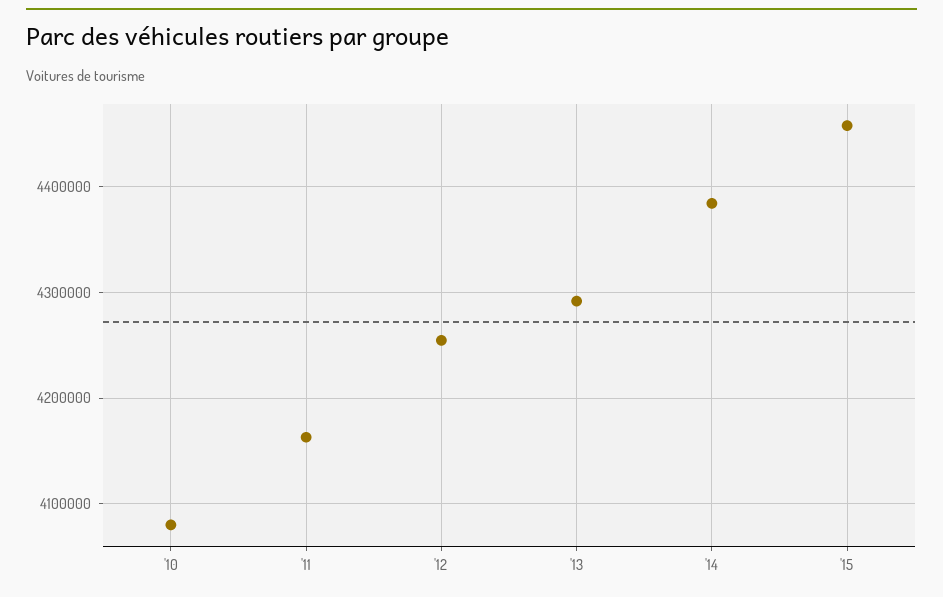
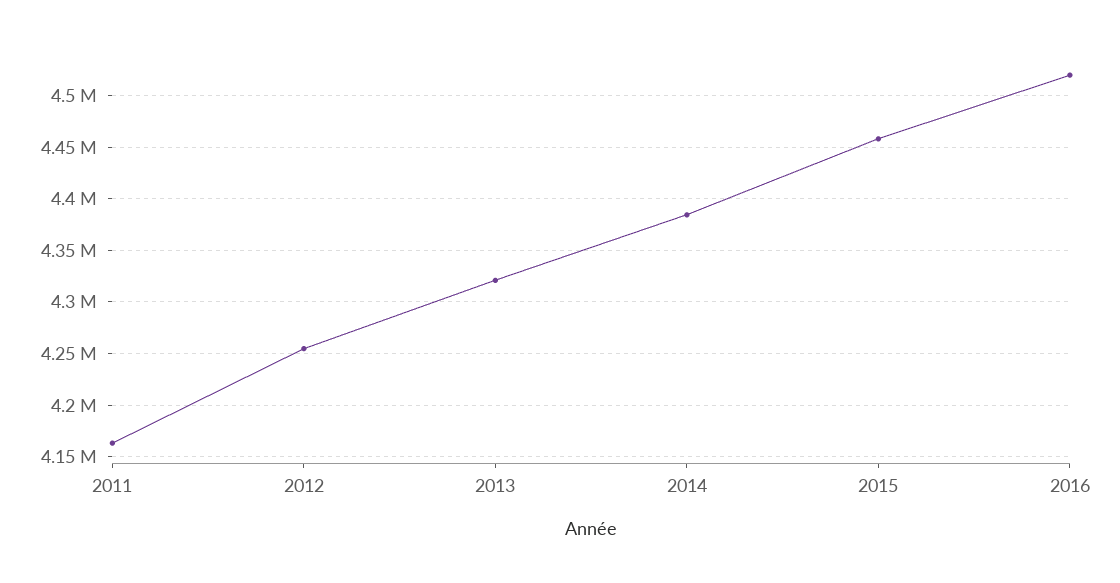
'10: 4080000 -> none
'13: 4290000 -> 4320000
2016: none -> 4520000

